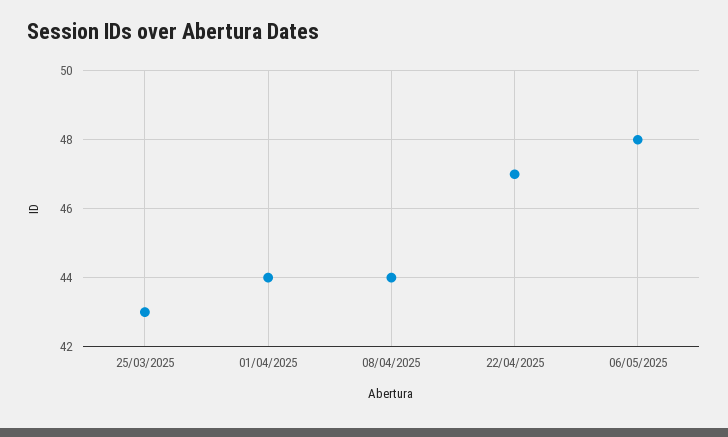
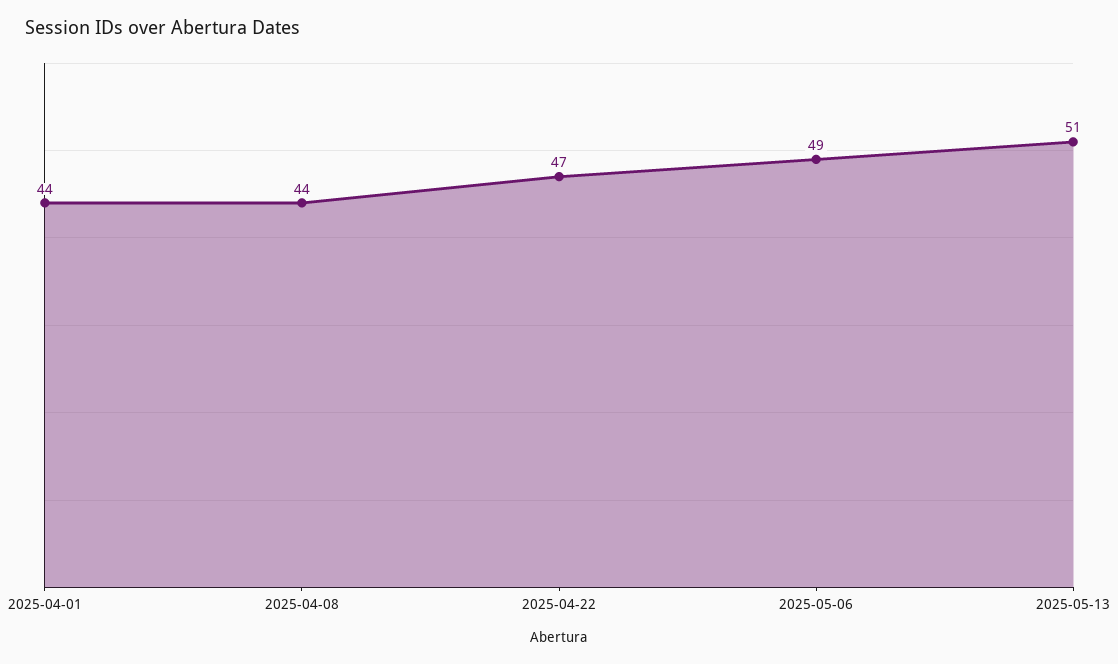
25/03/2025: 43 -> none
06/05/2025: 48 -> 49
2025-05-13: none -> 51

